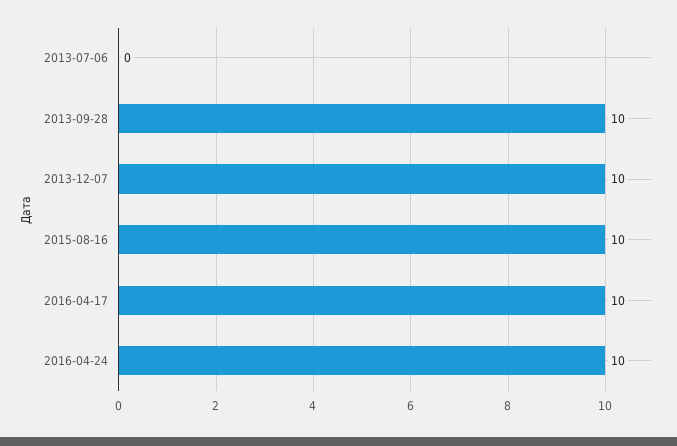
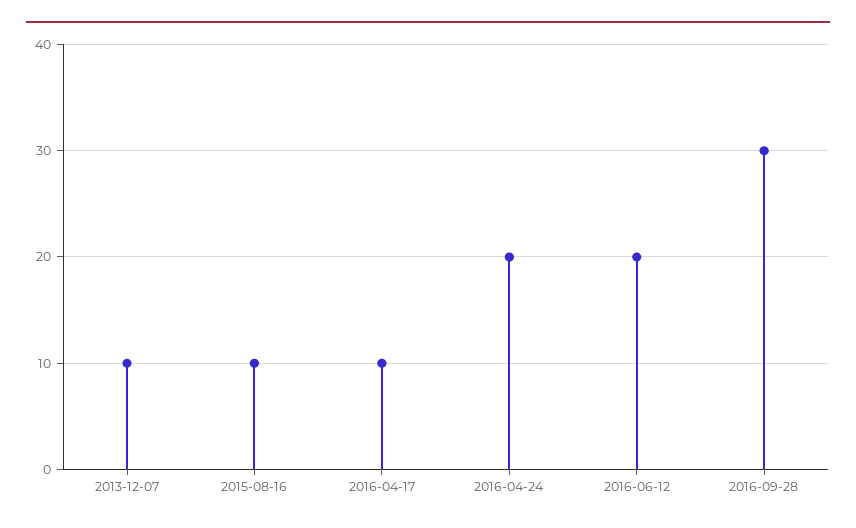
2013-07-06: 0 -> none
2013-09-28: 10 -> none
2016-04-24: 10 -> 20
2016-06-12: none -> 20
2016-09-28: none -> 30

